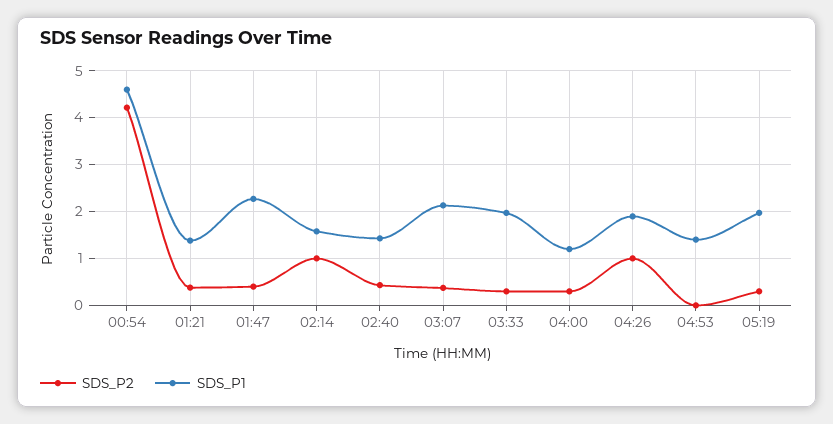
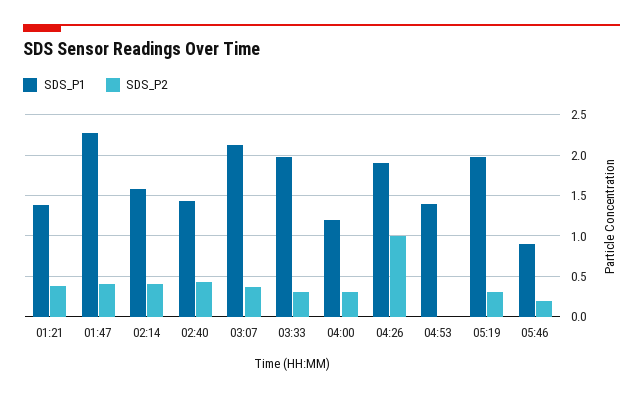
SDS_P2, 00:54: 4.2 -> none
SDS_P1, 00:54: 4.6 -> none
SDS_P2, 02:14: 1 -> 0.4
SDS_P1, 05:46: none -> 0.9
SDS_P2, 05:46: none -> 0.2

